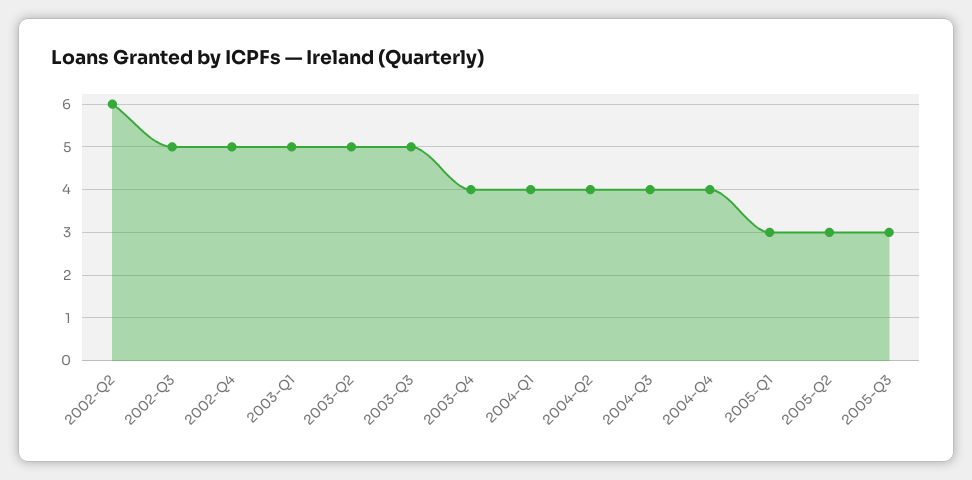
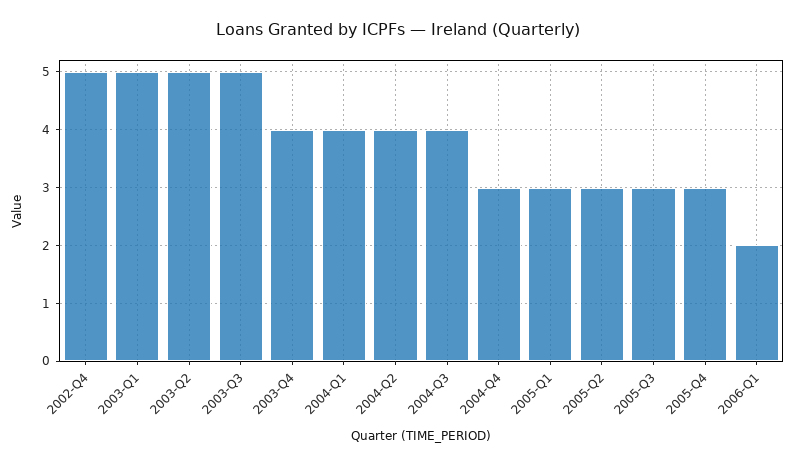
2002-Q2: 6 -> none
2002-Q3: 5 -> none
2004-Q4: 4 -> 3
2005-Q4: none -> 3
2006-Q1: none -> 2

